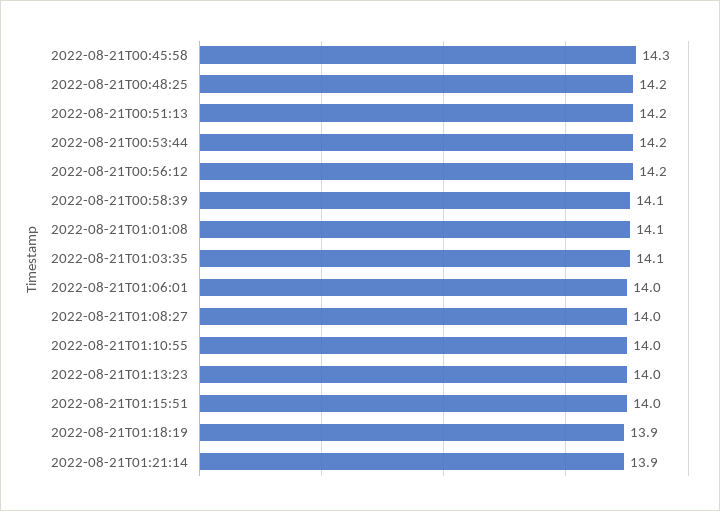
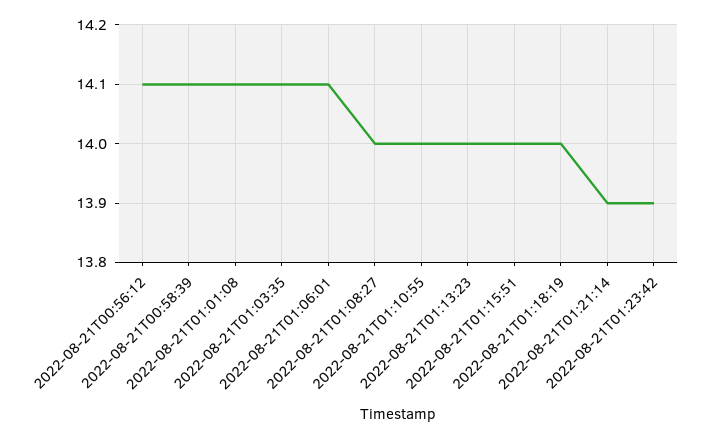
2022-08-21T00:45:58: 14.3 -> none
2022-08-21T00:48:25: 14.2 -> none
2022-08-21T00:51:13: 14.2 -> none
2022-08-21T00:53:44: 14.2 -> none
2022-08-21T00:56:12: 14.2 -> 14.1
2022-08-21T01:06:01: 14 -> 14.1
2022-08-21T01:18:19: 13.9 -> 14
2022-08-21T01:23:42: none -> 13.9

